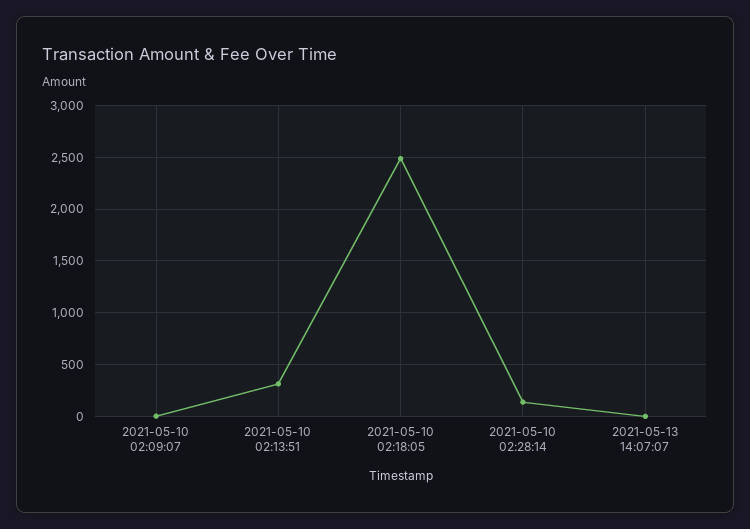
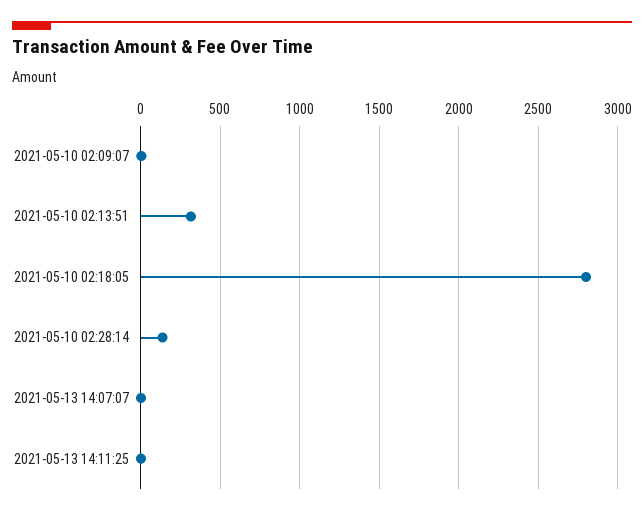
2021-05-10 02:18:05: 2500 -> 2800
2021-05-13 14:11:25: none -> 0

